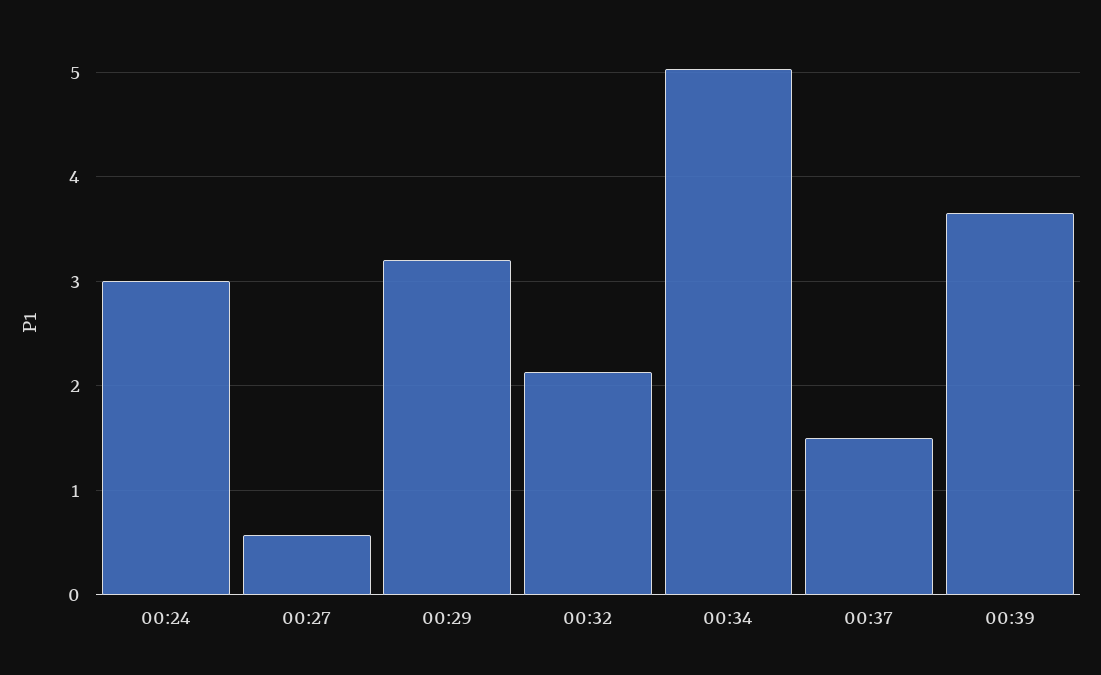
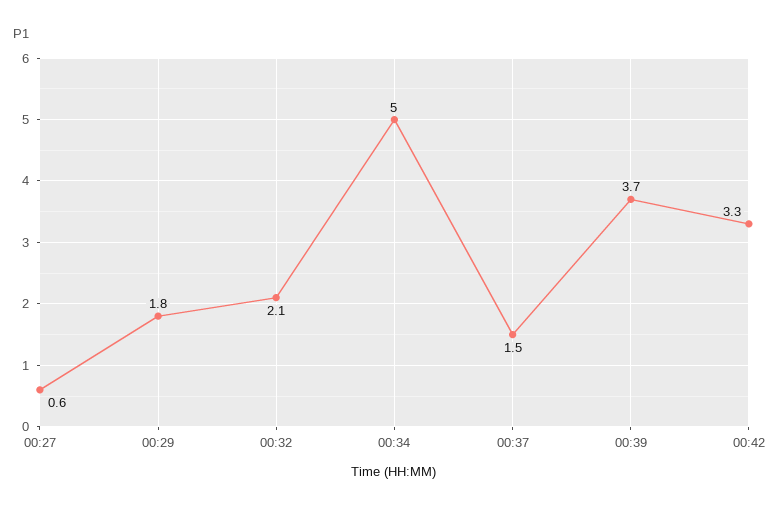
00:24: 3 -> none
00:29: 3.2 -> 1.8
00:42: none -> 3.3

